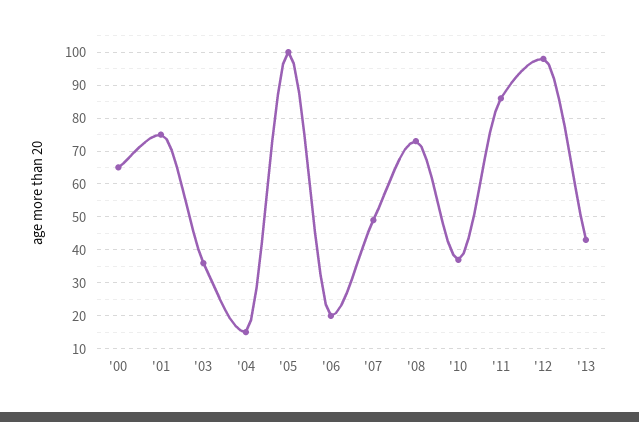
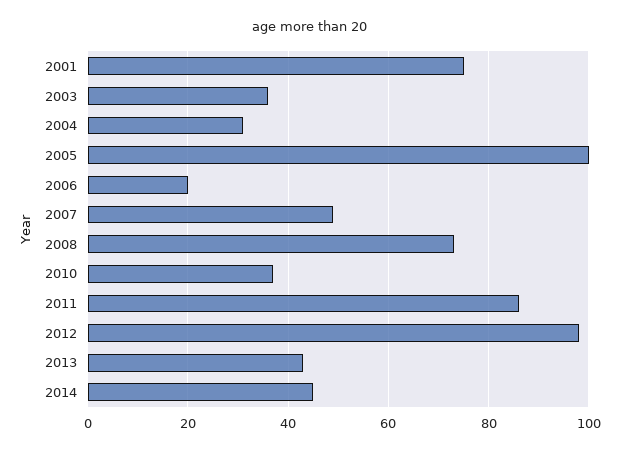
'00: 65 -> none
'04: 15 -> 30
2014: none -> 45

